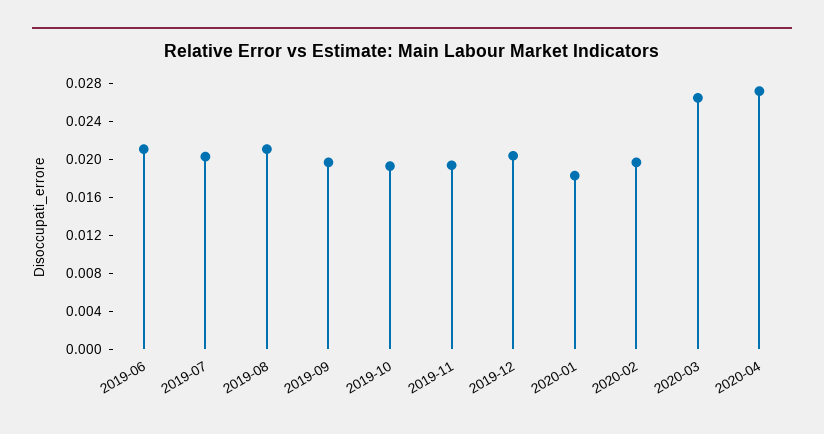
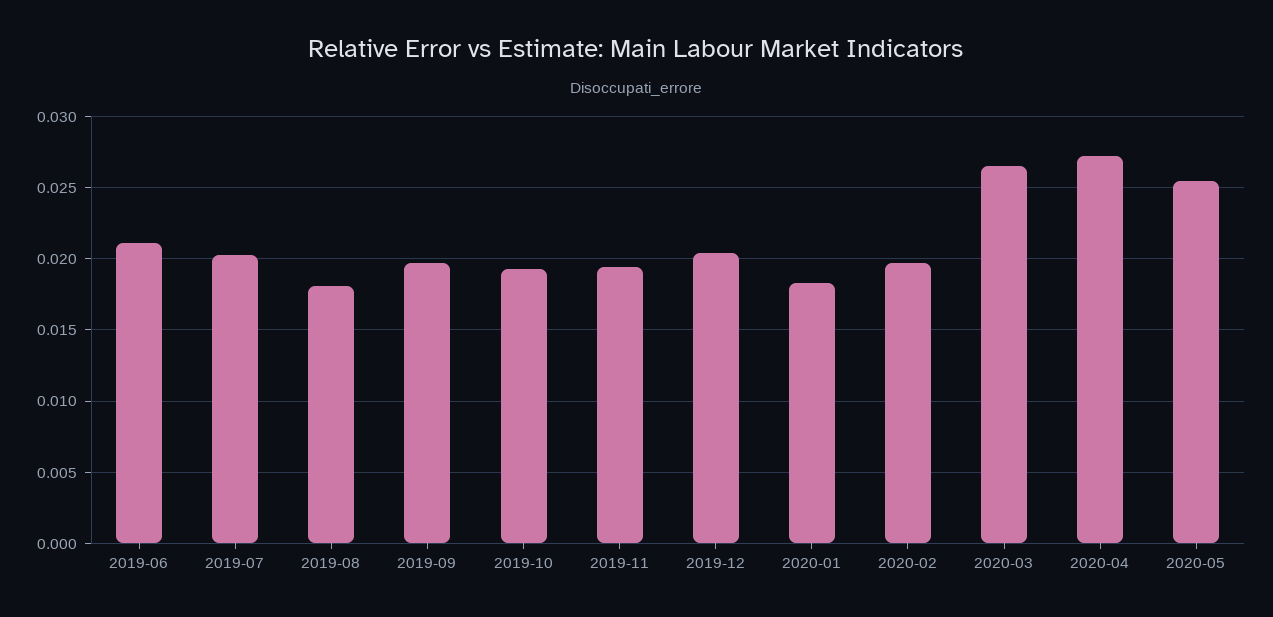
2019-08: 0.021 -> 0.018
2020-05: none -> 0.0255

